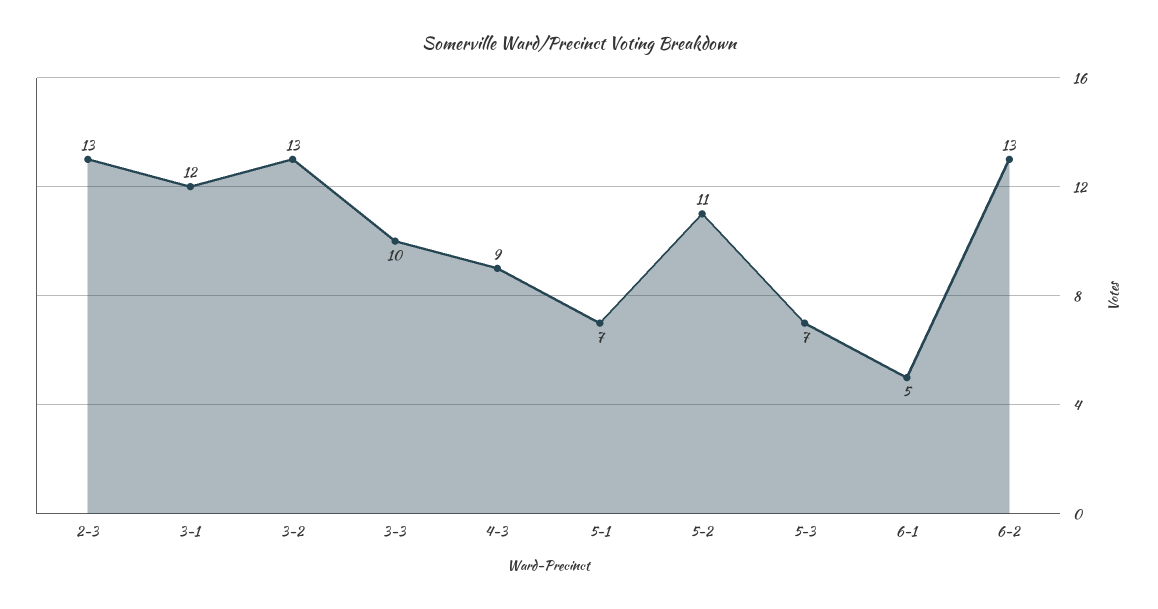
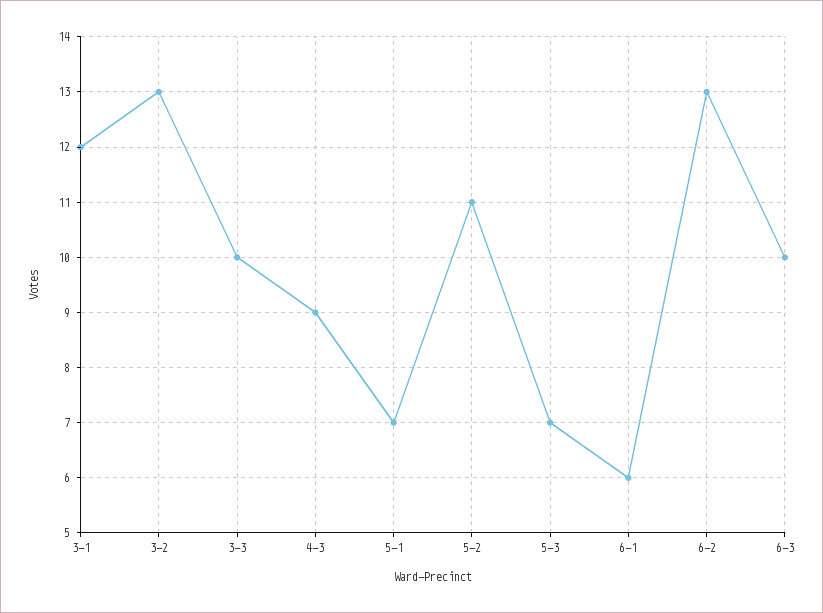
2-3: 13 -> none
6-1: 5 -> 6
6-3: none -> 10

